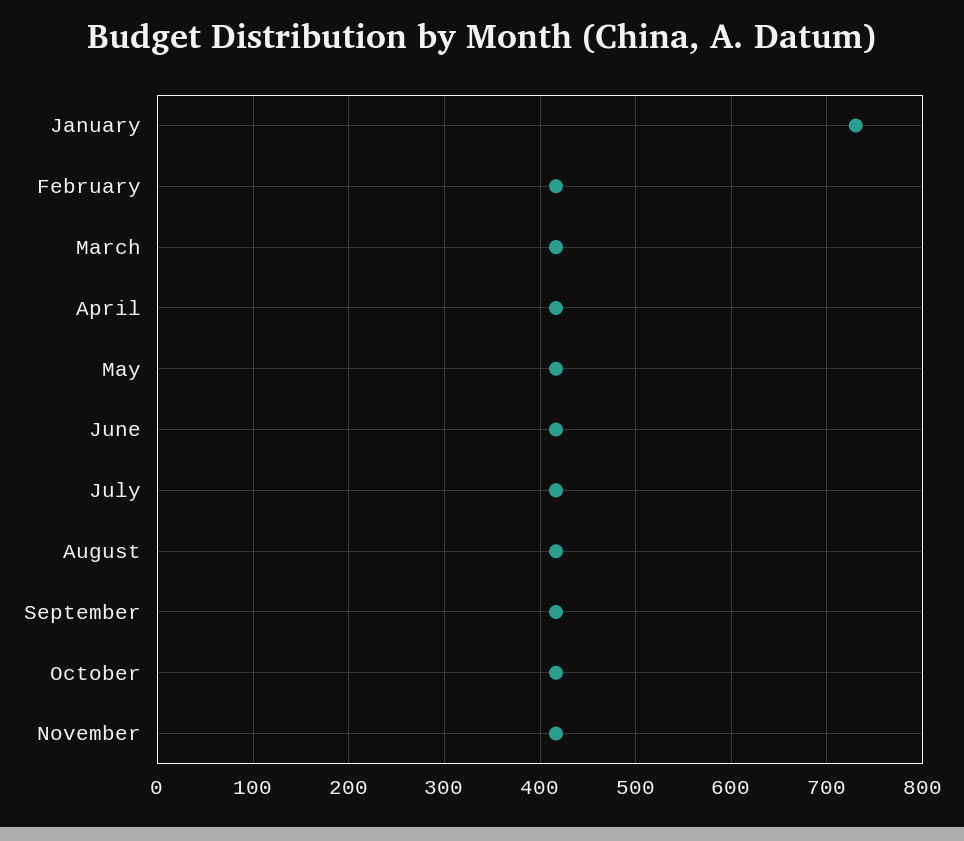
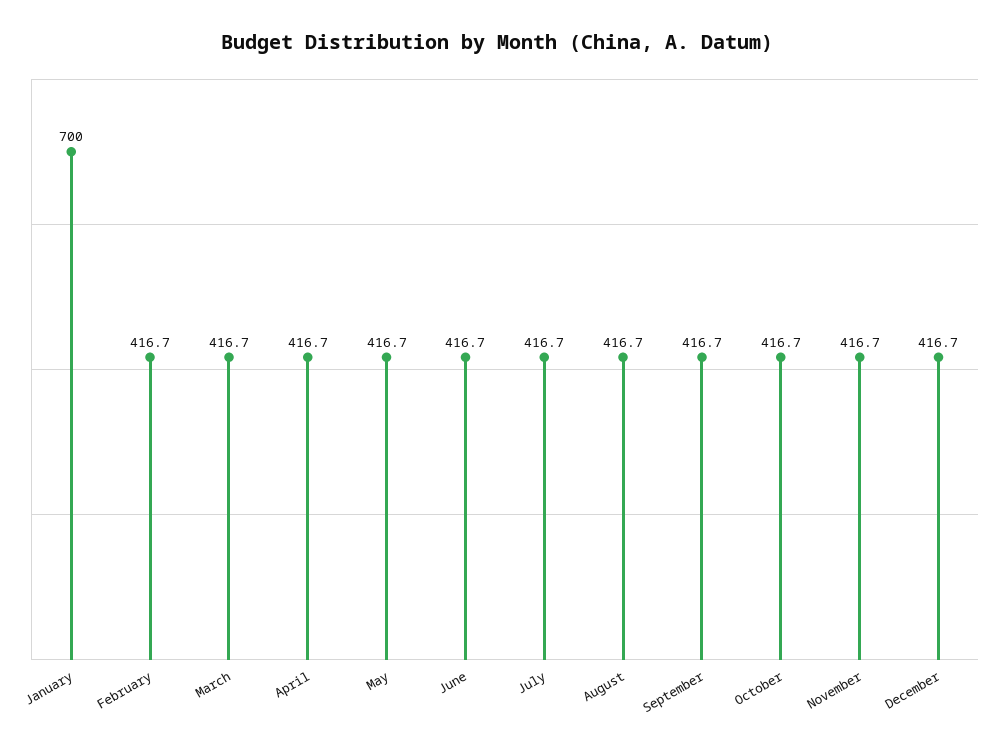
January: 730 -> 700
December: none -> 416.7

